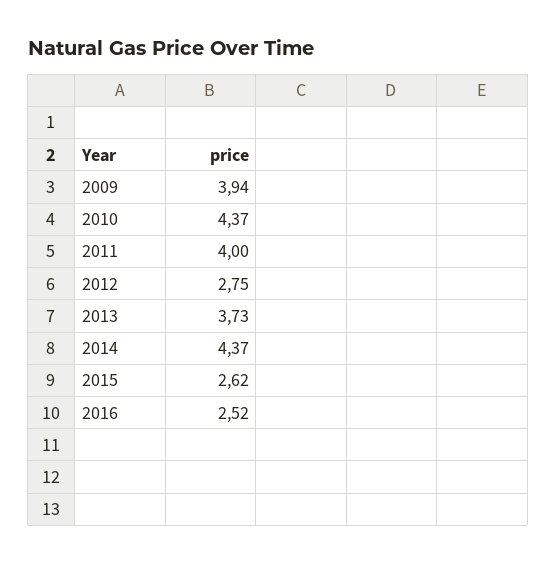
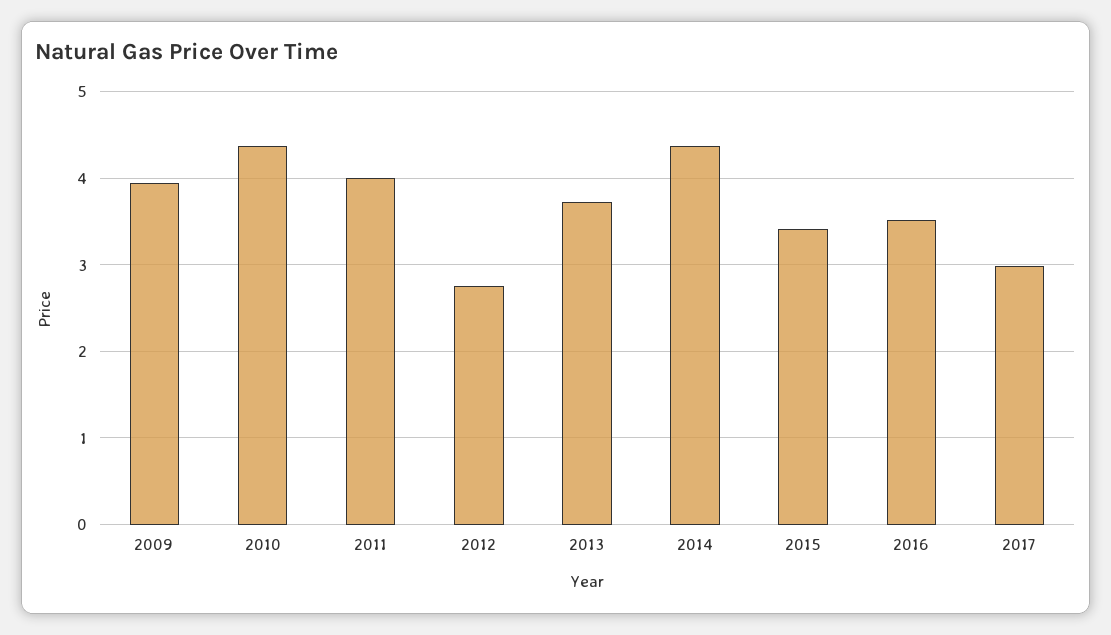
2015: 2.62 -> 3.4
2016: 2.52 -> 3.5
2017: none -> 3

